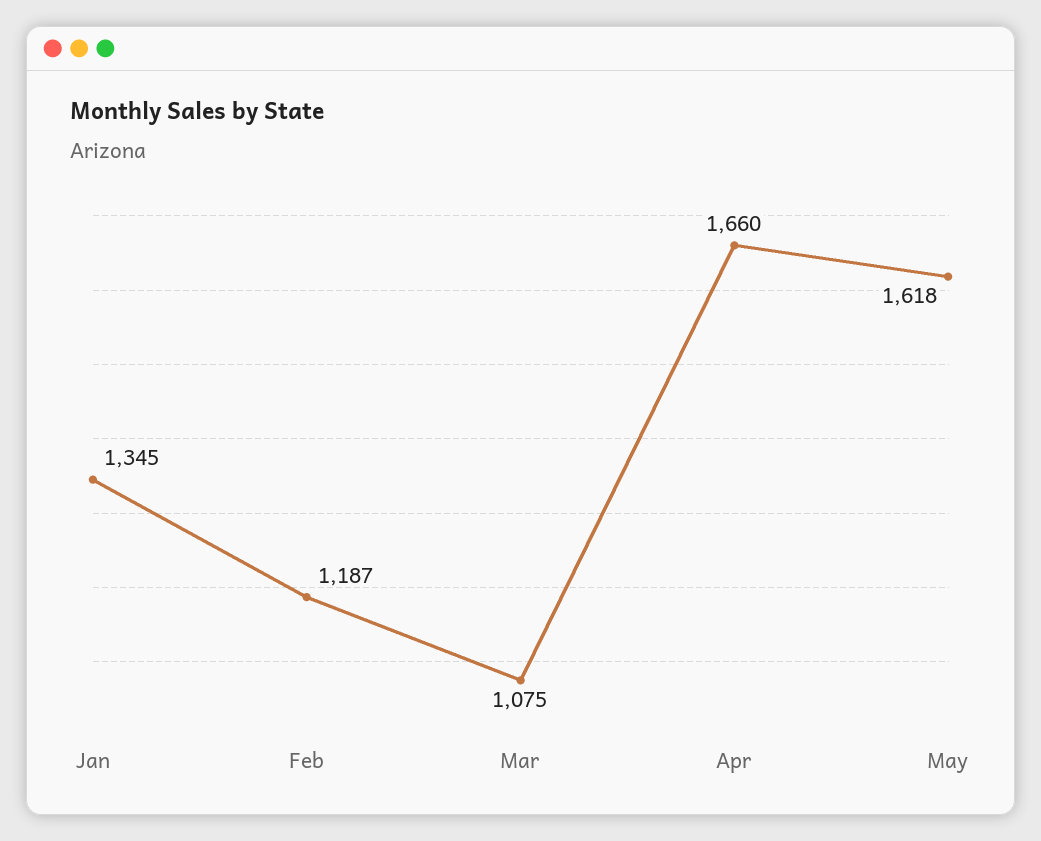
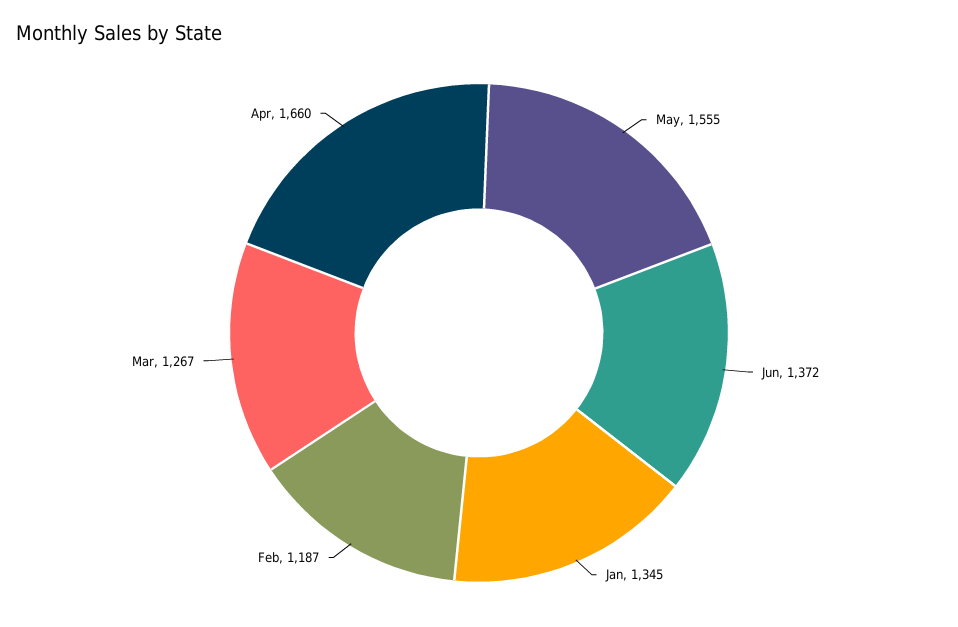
Mar: 1075 -> 1267
May: 1618 -> 1555
Jun: none -> 1372

